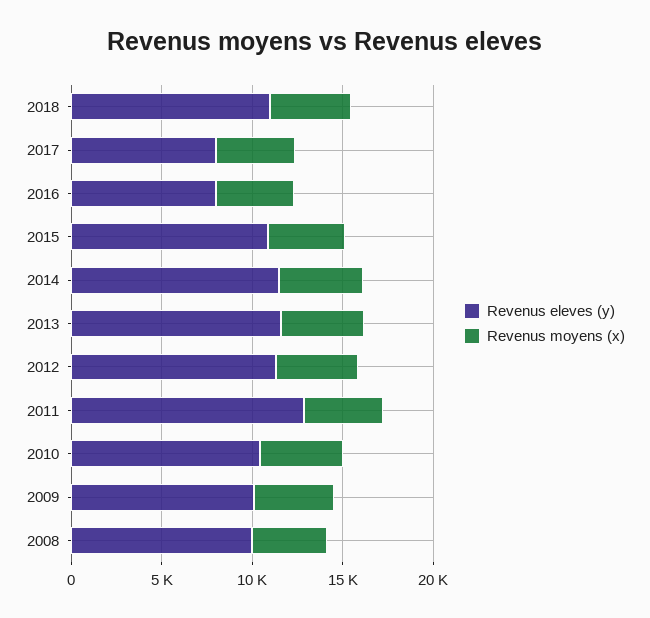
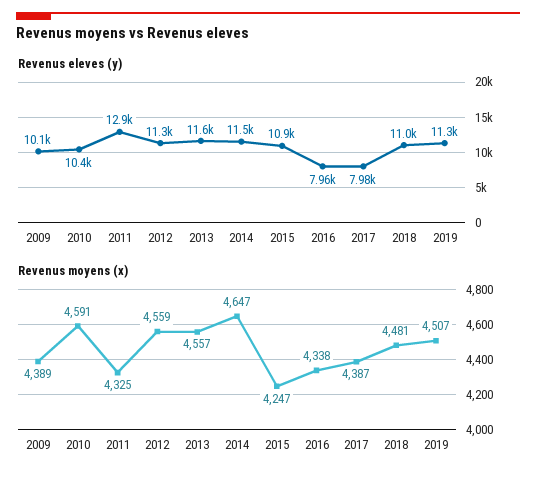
Revenus eleves (y), 2008: 10000 -> none
Revenus moyens (x), 2008: 4000 -> none
Revenus eleves (y), 2019: none -> 11300
Revenus moyens (x), 2019: none -> 4507

